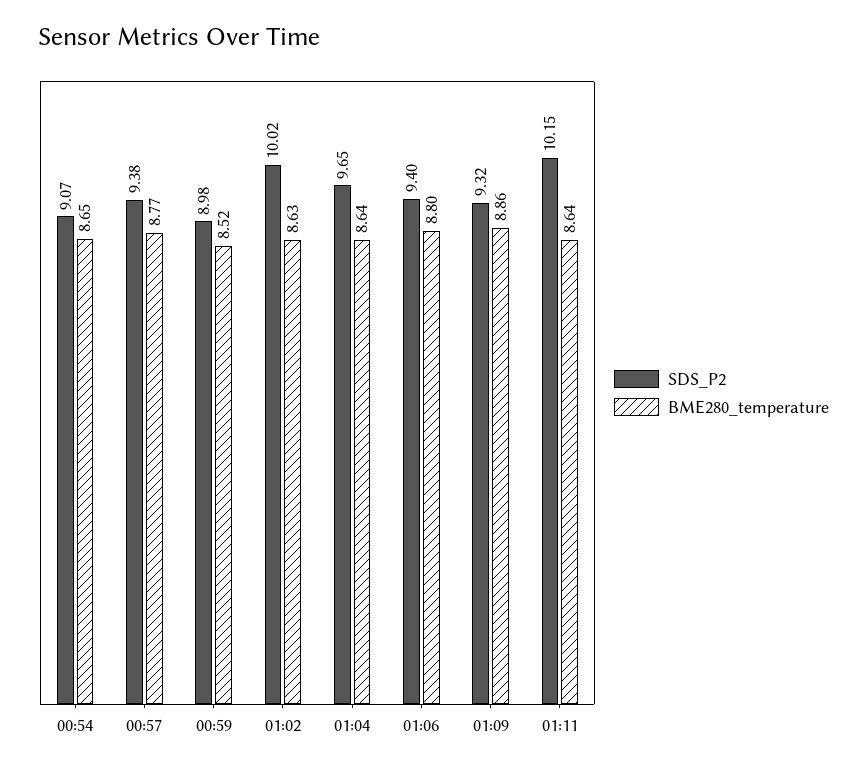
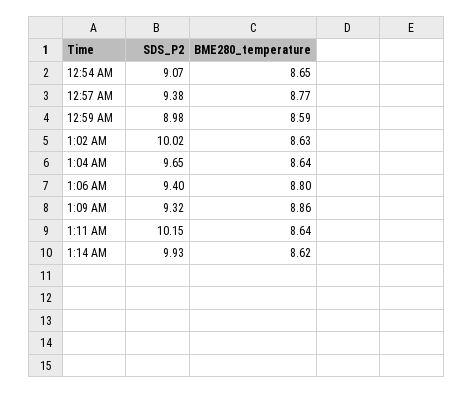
BME280_temperature, 00:59: 8.52 -> 8.59
SDS_P2, 1:14 AM: none -> 9.93
BME280_temperature, 1:14 AM: none -> 8.62

